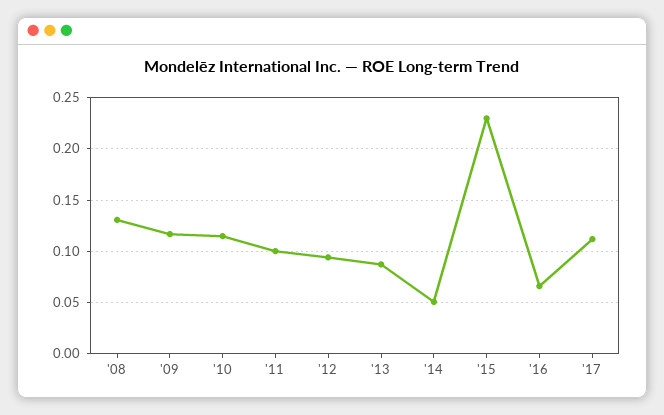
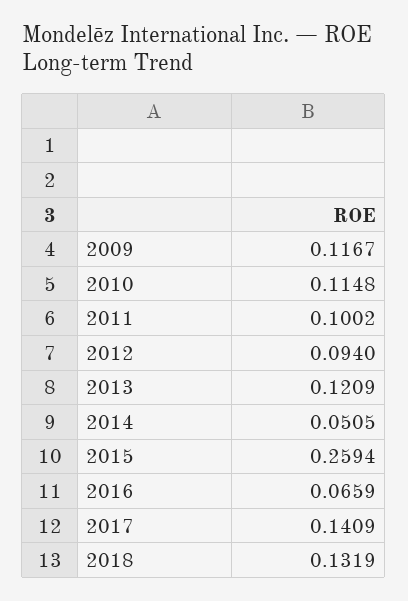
'08: 0.13 -> none
'13: 0.09 -> 0.1209
'15: 0.23 -> 0.2594
'17: 0.11 -> 0.1409
2018: none -> 0.1319

